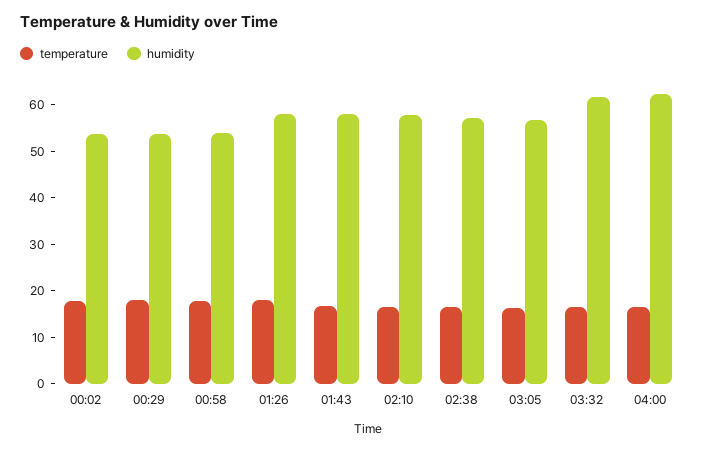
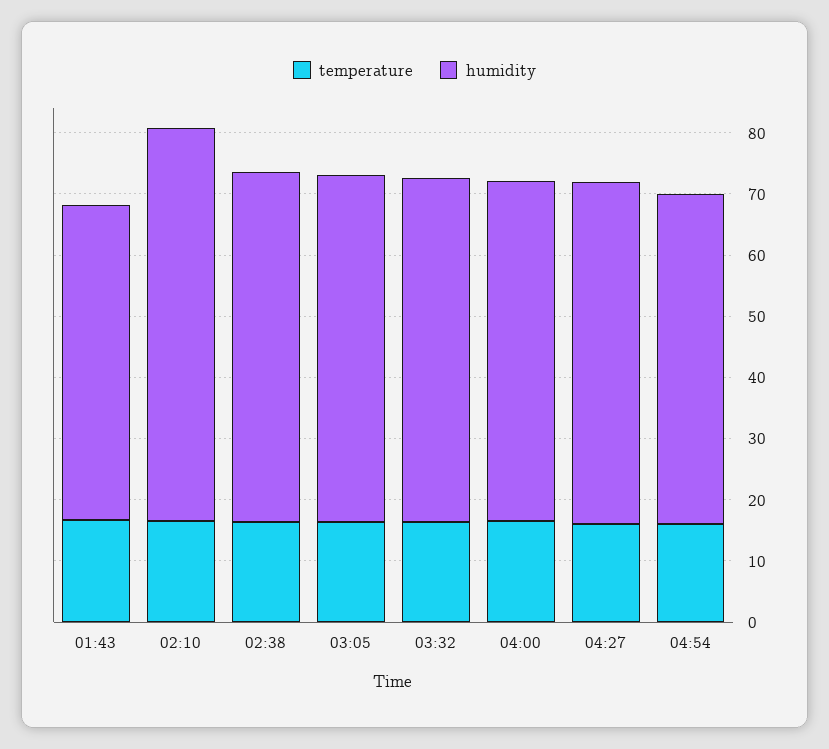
temperature, 00:02: 18 -> none
humidity, 00:02: 54 -> none
temperature, 00:29: 18 -> none
humidity, 00:29: 54 -> none
temperature, 00:58: 18 -> none
humidity, 00:58: 54 -> none
temperature, 01:26: 18 -> none
humidity, 01:26: 58 -> none
humidity, 01:43: 58 -> 52
humidity, 02:10: 58 -> 64
humidity, 03:32: 62 -> 56
humidity, 04:00: 62 -> 56
temperature, 04:27: none -> 16
humidity, 04:27: none -> 56
temperature, 04:54: none -> 16
humidity, 04:54: none -> 54

